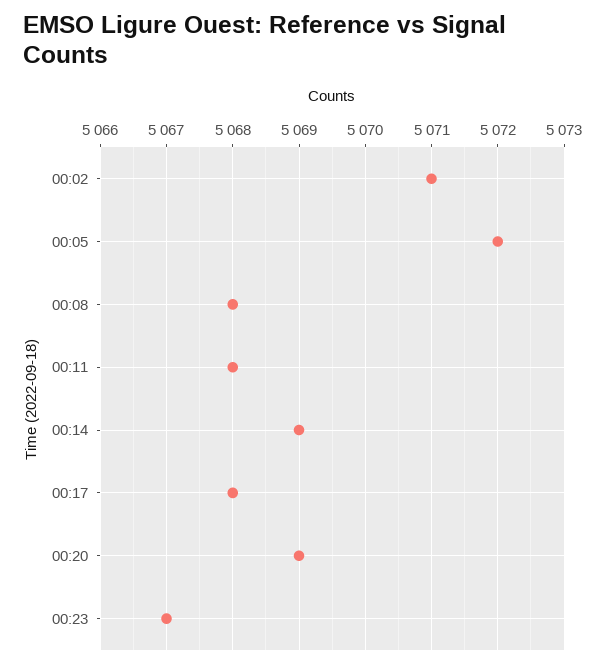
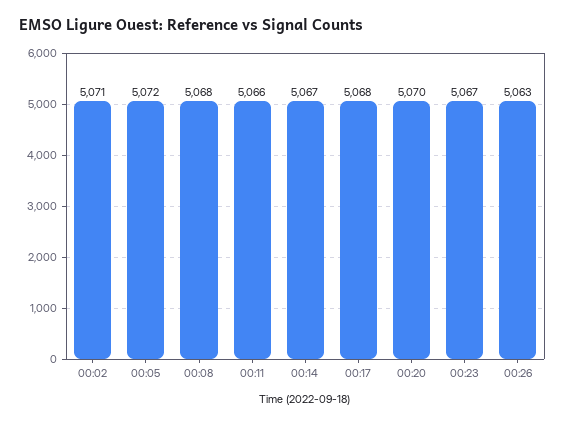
00:11: 5068 -> 5066
00:14: 5069 -> 5067
00:20: 5069 -> 5070
00:26: none -> 5063

